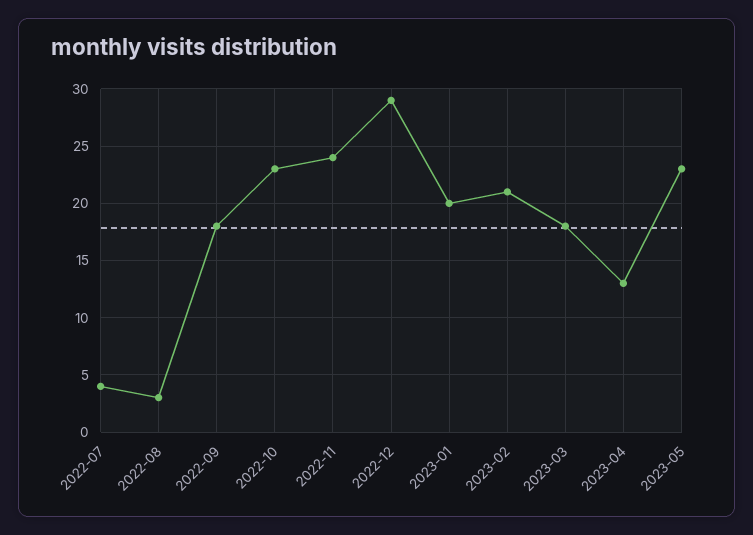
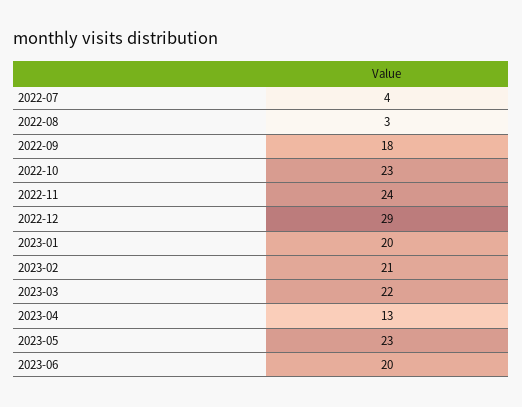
2023-03: 18 -> 22
2023-06: none -> 20

